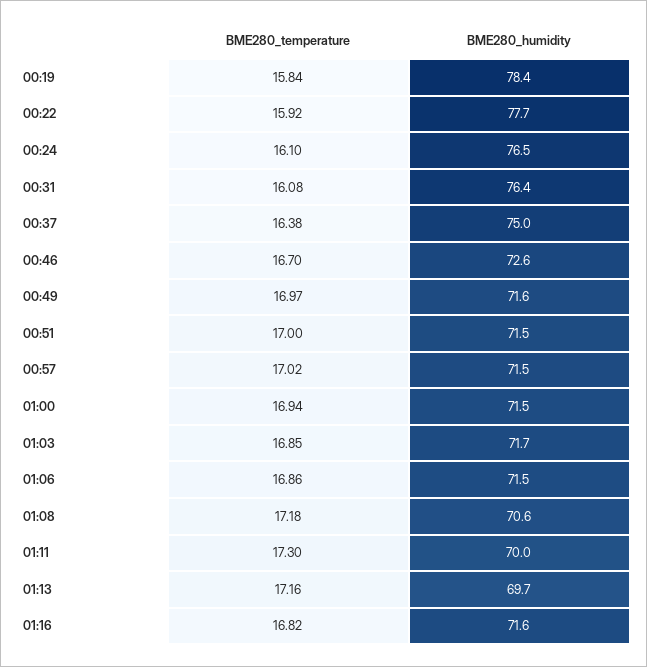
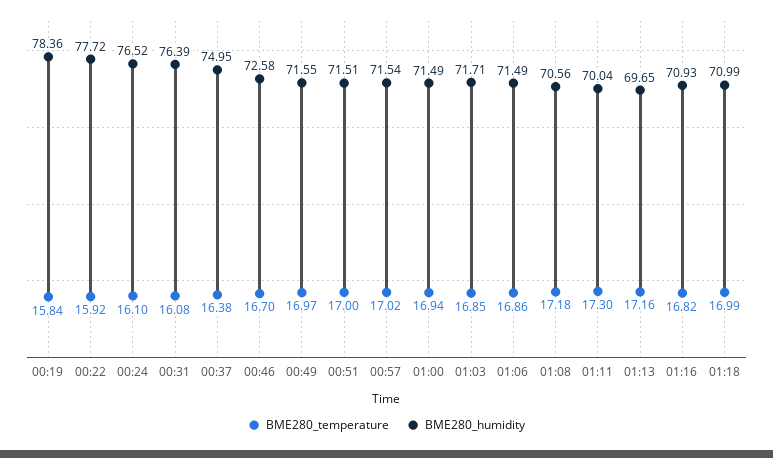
BME280_humidity, 01:16: 71.6 -> 70.93
BME280_temperature, 01:18: none -> 16.99
BME280_humidity, 01:18: none -> 70.99

